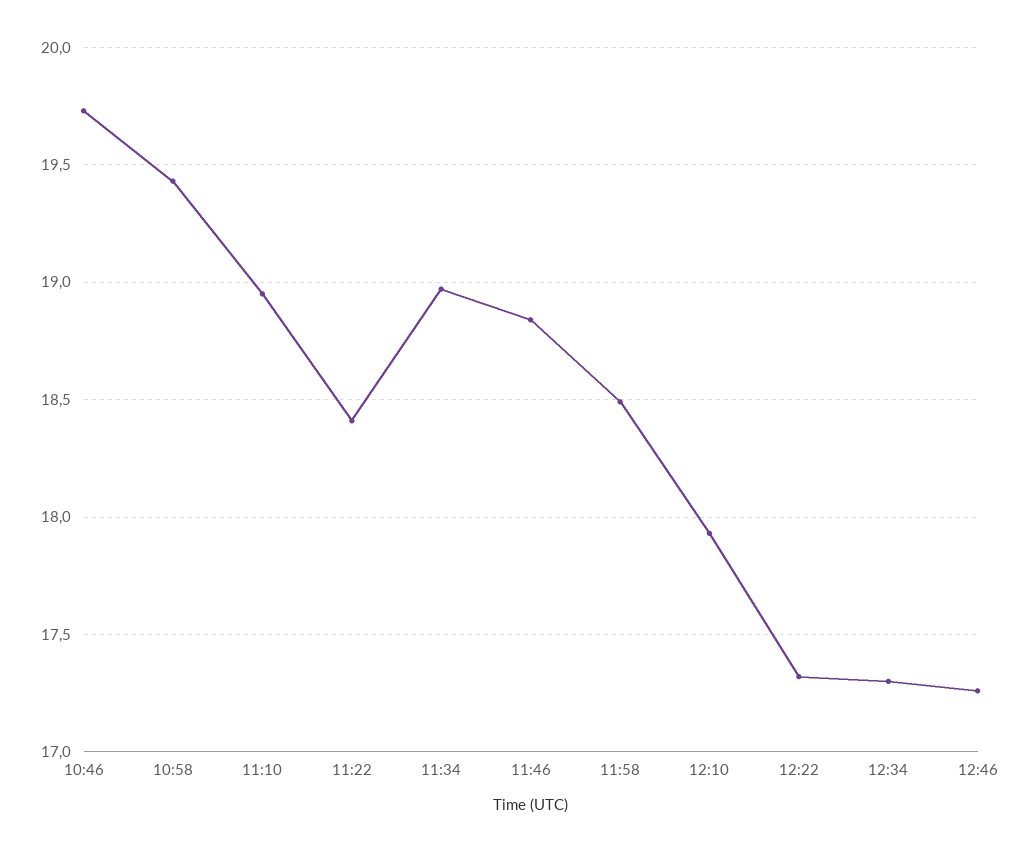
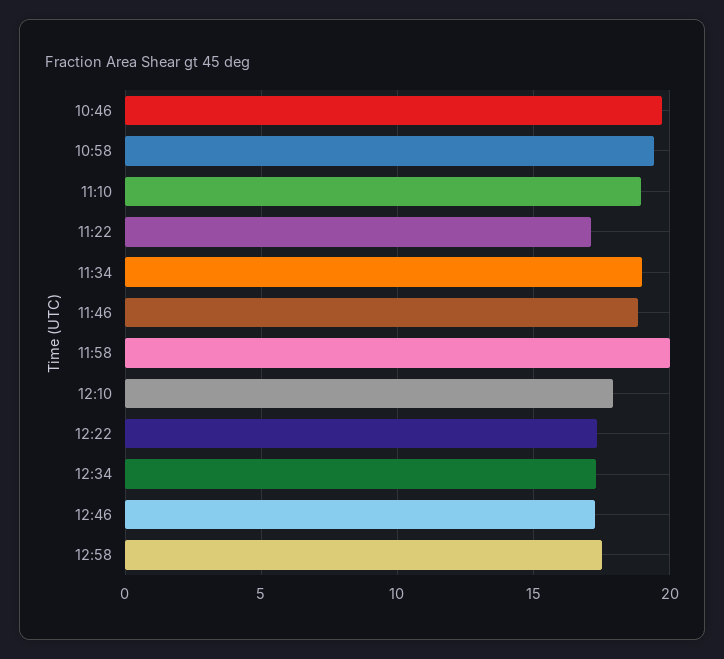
11:22: 18.4 -> 17
11:58: 18.5 -> 20
12:58: none -> 17.5

